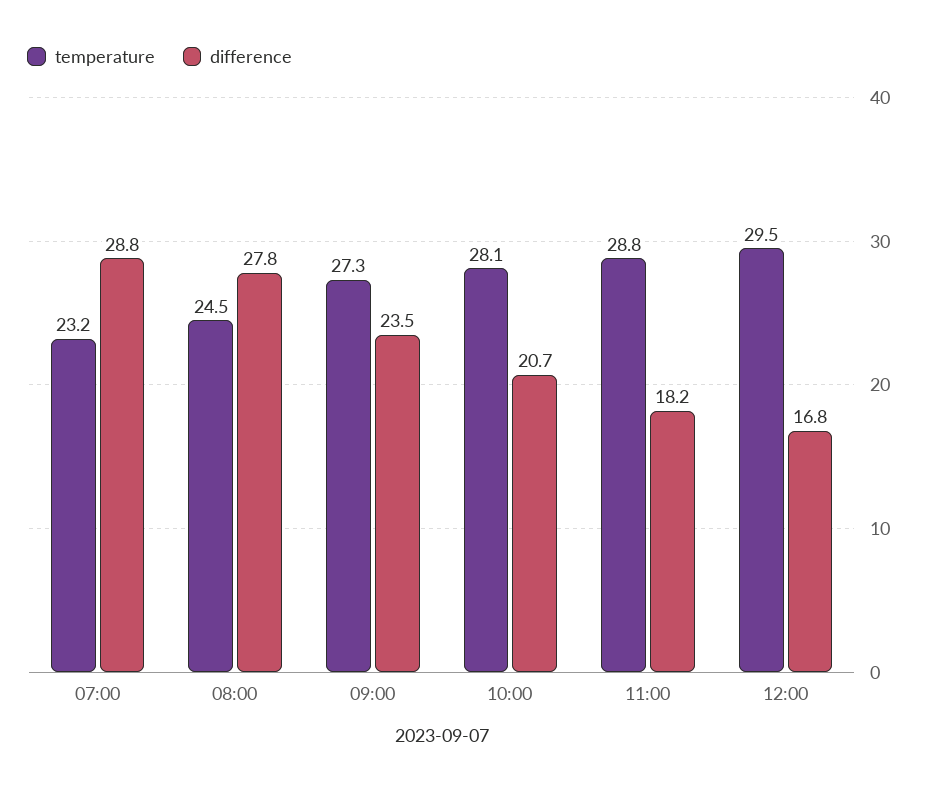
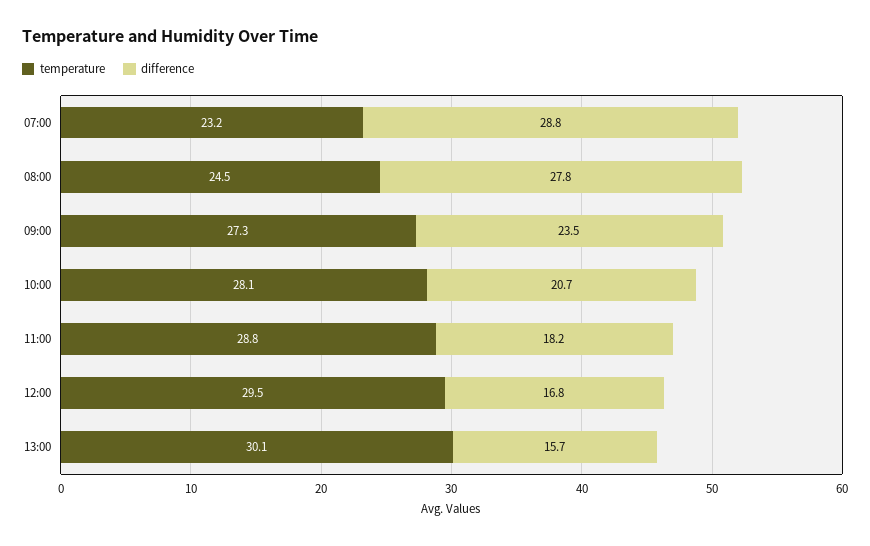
temperature, 13:00: none -> 30.1
difference, 13:00: none -> 15.7

